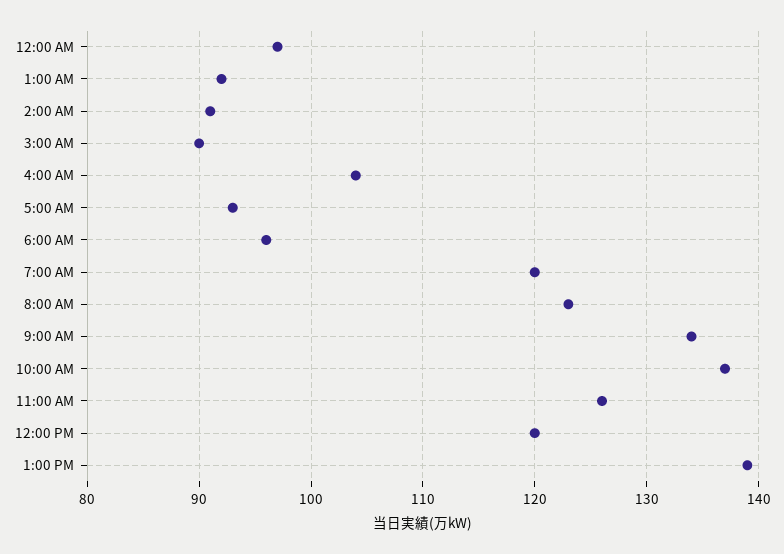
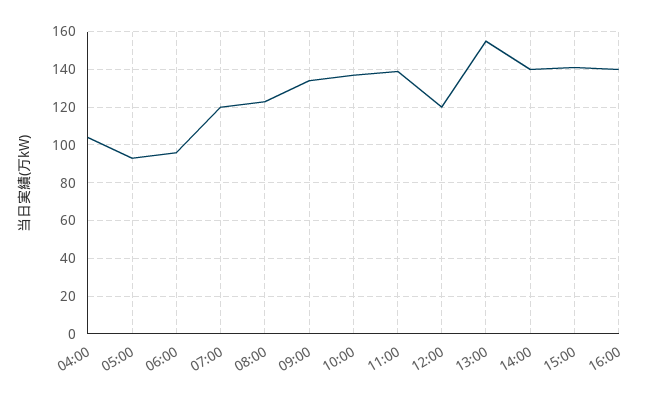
12:00 AM: 97 -> none
1:00 AM: 92 -> none
2:00 AM: 91 -> none
3:00 AM: 90 -> none
11:00 AM: 126 -> 140
1:00 PM: 139 -> 155
14:00: none -> 140
15:00: none -> 140
16:00: none -> 140

